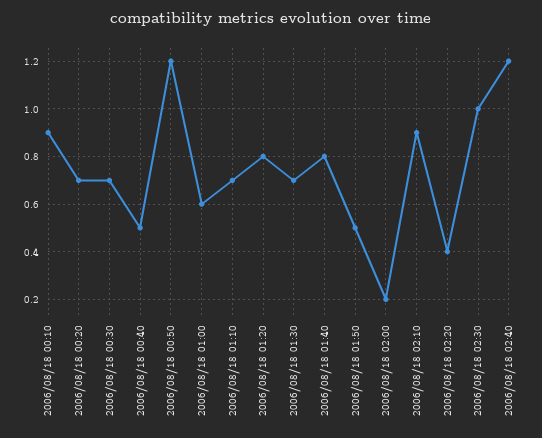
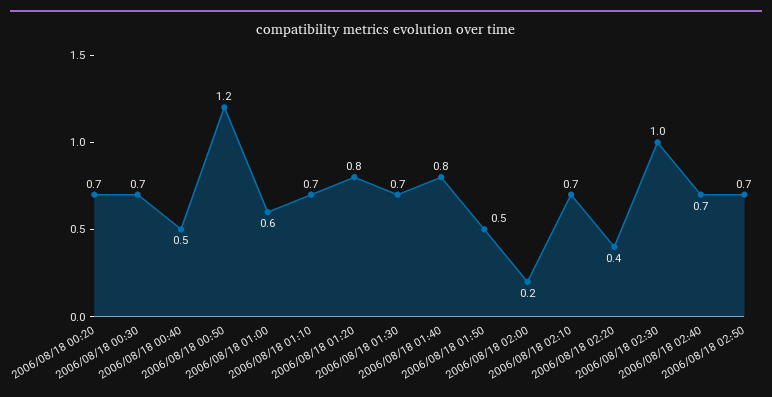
2006/08/18 00:10: 0.9 -> none
2006/08/18 02:10: 0.9 -> 0.7
2006/08/18 02:40: 1.2 -> 0.7
2006/08/18 02:50: none -> 0.7

